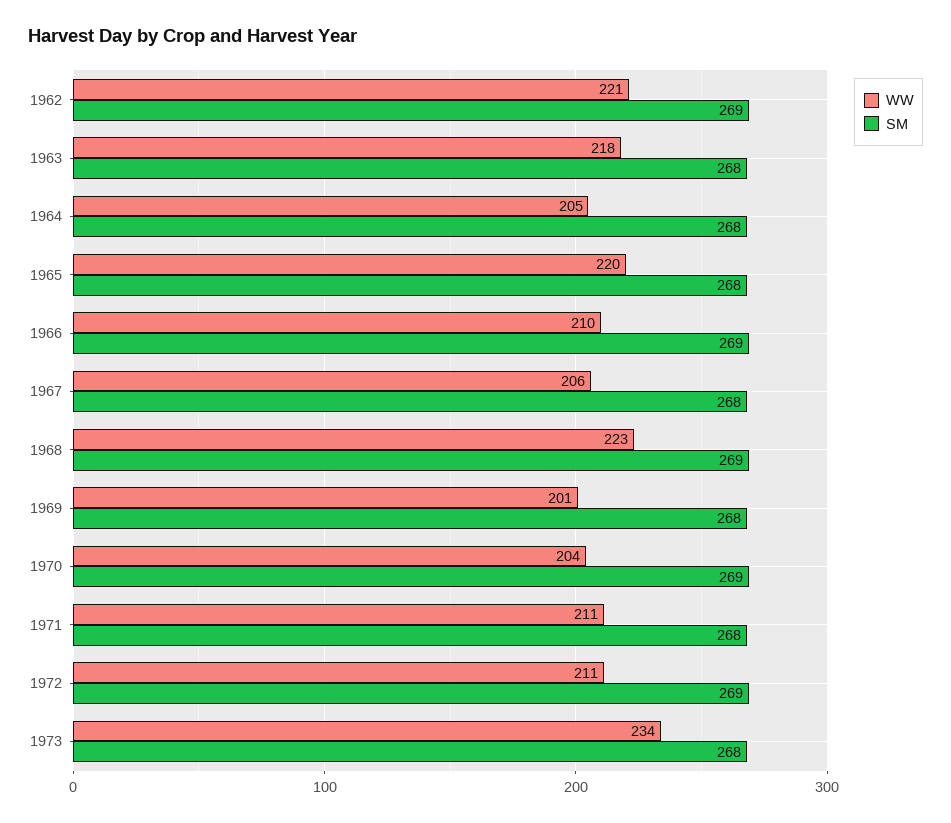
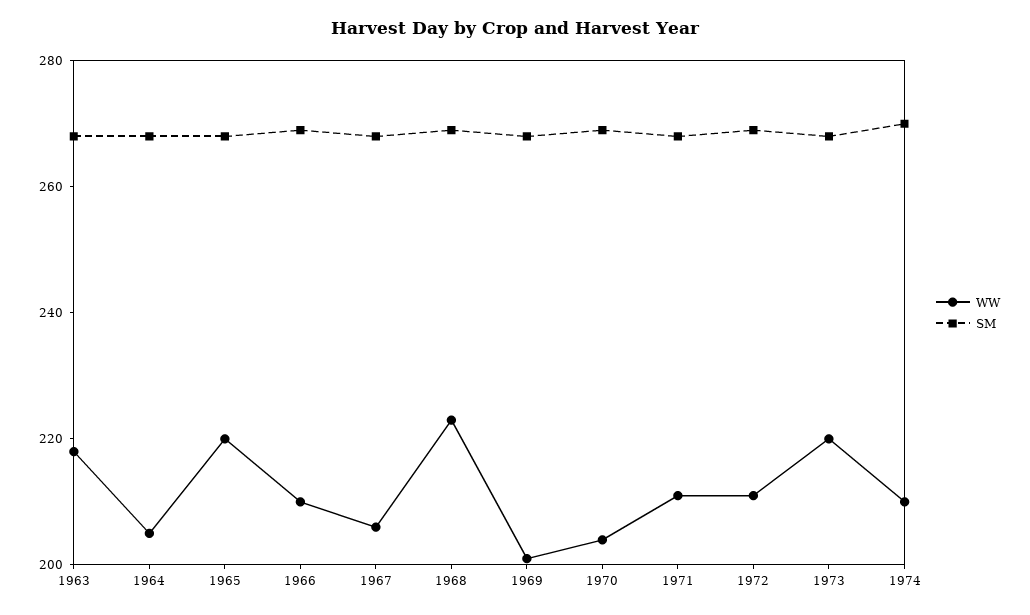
WW, 1962: 221 -> none
SM, 1962: 269 -> none
WW, 1973: 234 -> 220
WW, 1974: none -> 210
SM, 1974: none -> 270

